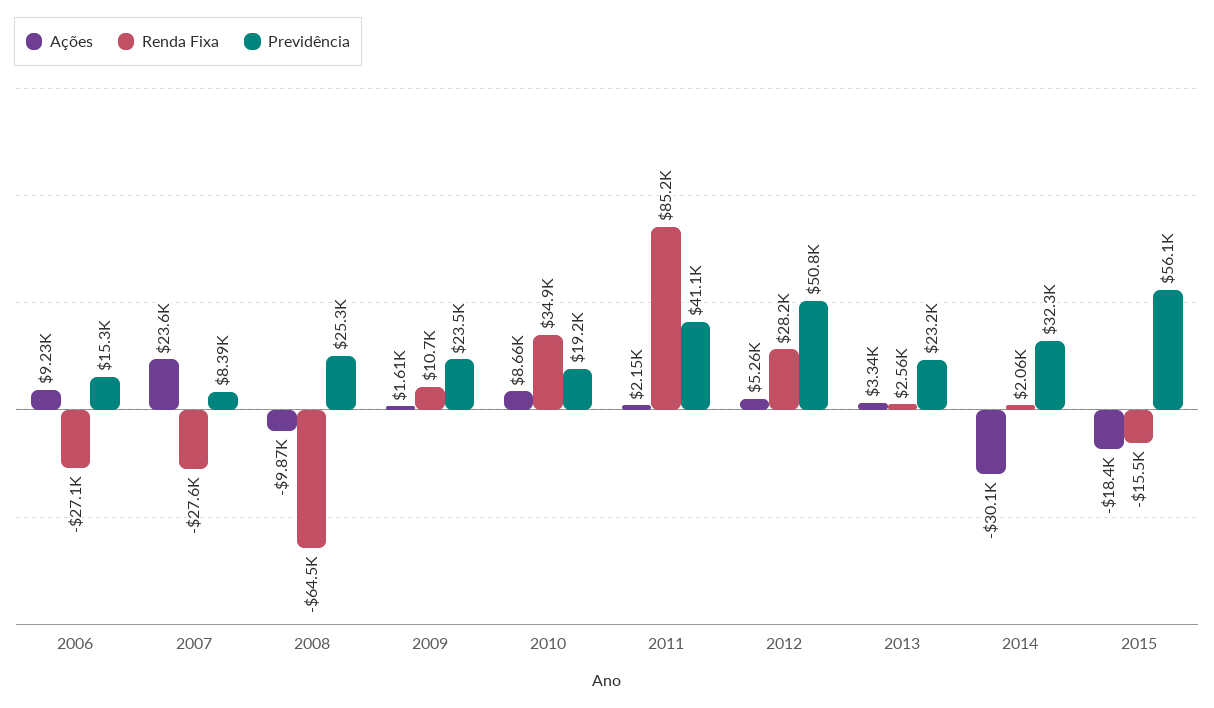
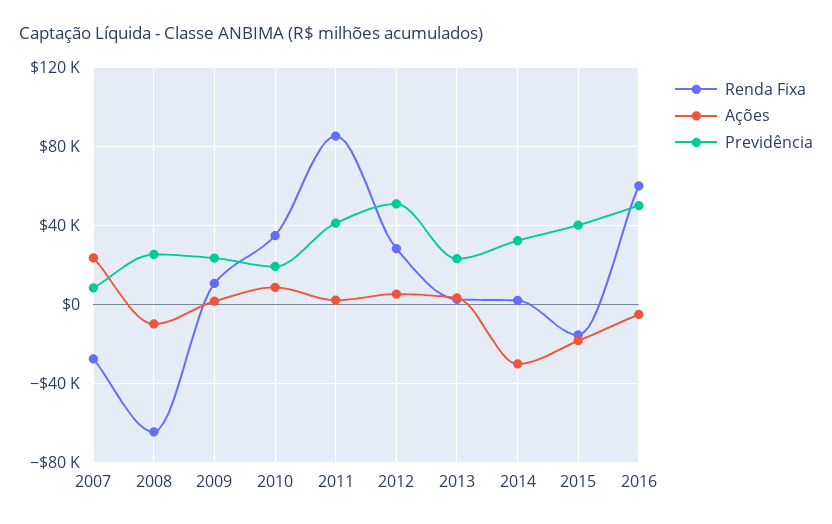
Ações, 2006: 9230 -> none
Renda Fixa, 2006: -27100 -> none
Previdência, 2006: 15300 -> none
Previdência, 2015: 56100 -> 40000
Renda Fixa, 2016: none -> 60000
Ações, 2016: none -> -5000
Previdência, 2016: none -> 50000

